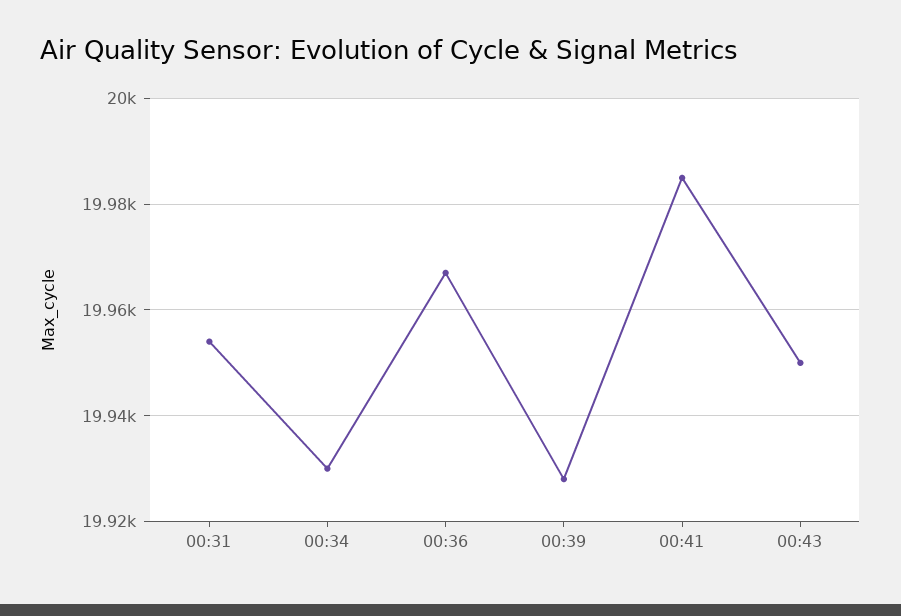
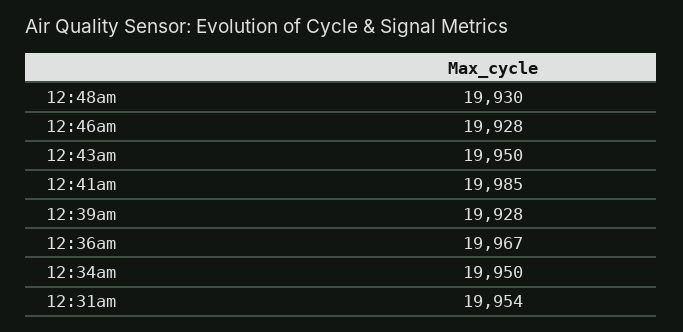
00:34: 19930 -> 19950
12:48am: none -> 19930
12:46am: none -> 19928

